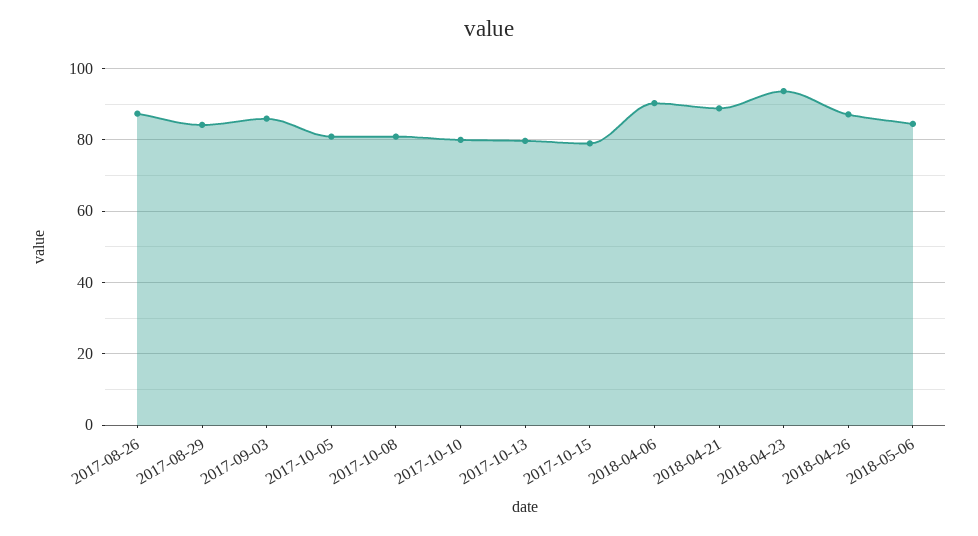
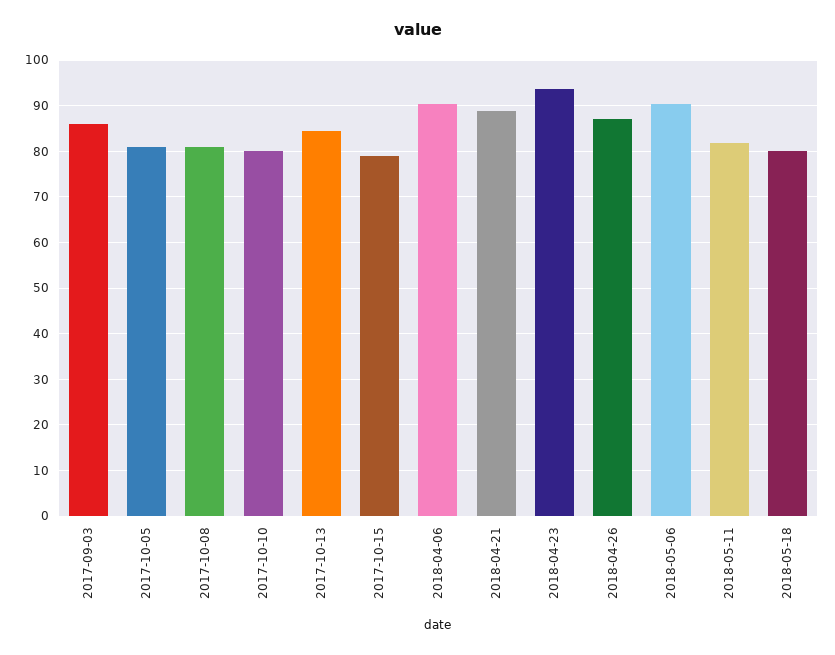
2017-08-26: 88 -> none
2017-08-29: 84 -> none
2017-10-13: 80 -> 84
2018-05-06: 84 -> 90
2018-05-11: none -> 82
2018-05-18: none -> 80

